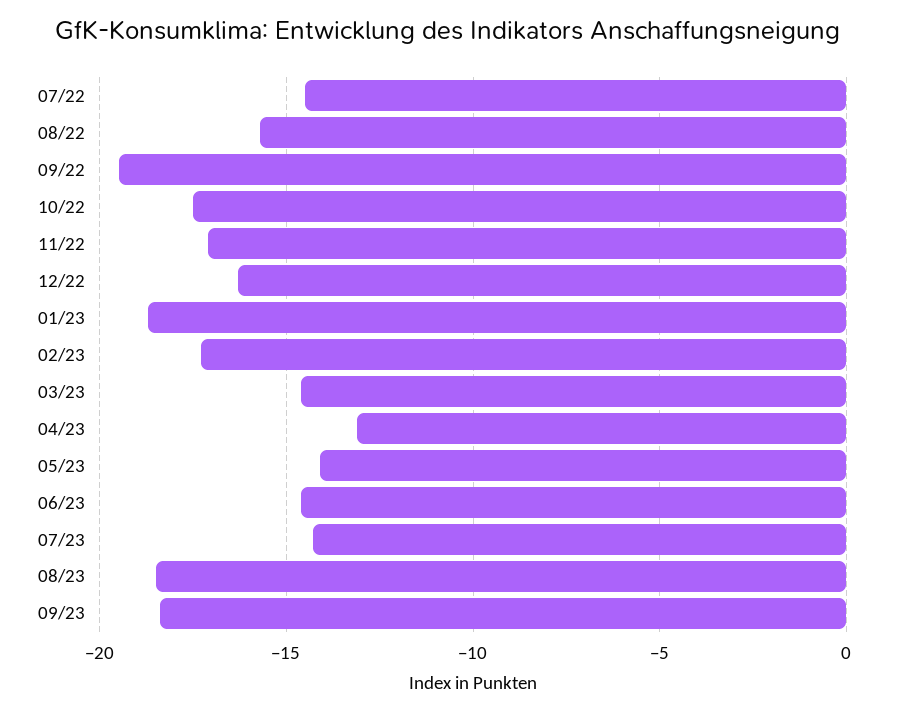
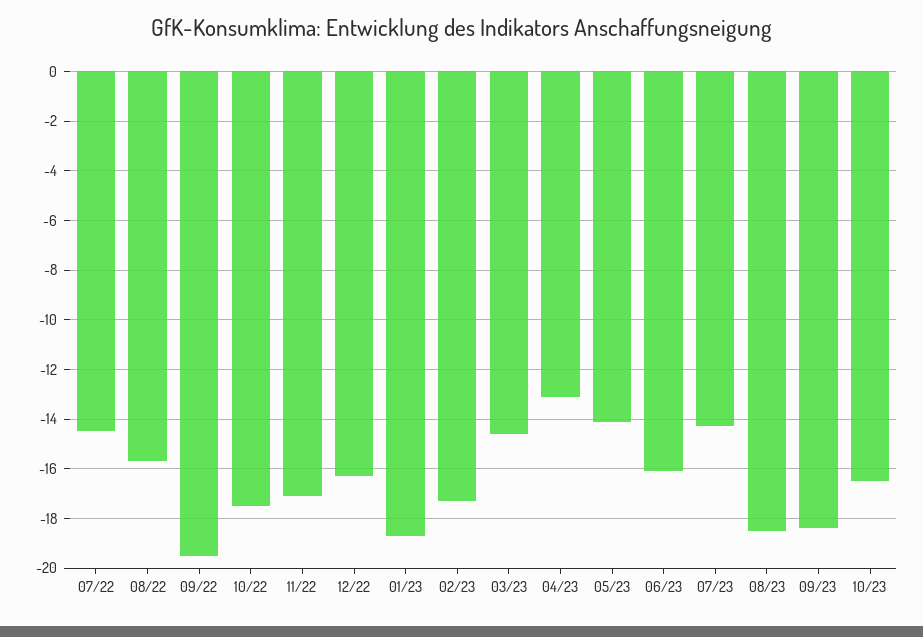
06/23: -14.5 -> -16
10/23: none -> -16.5

